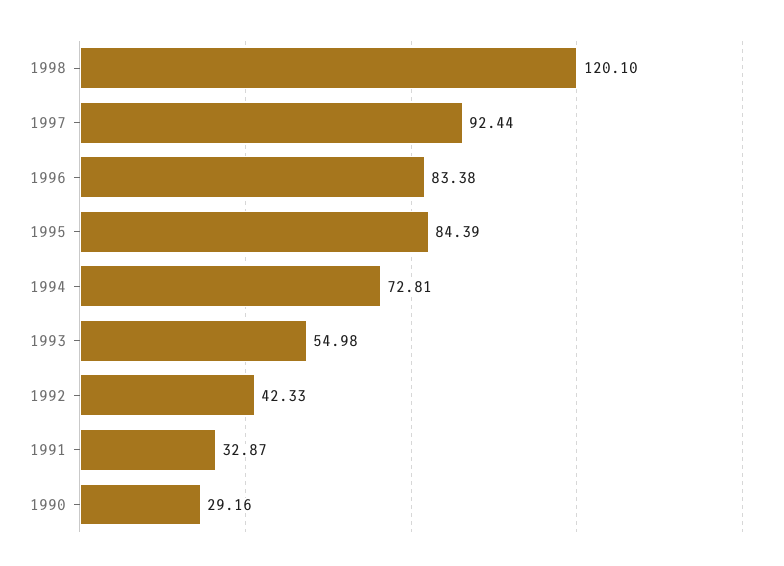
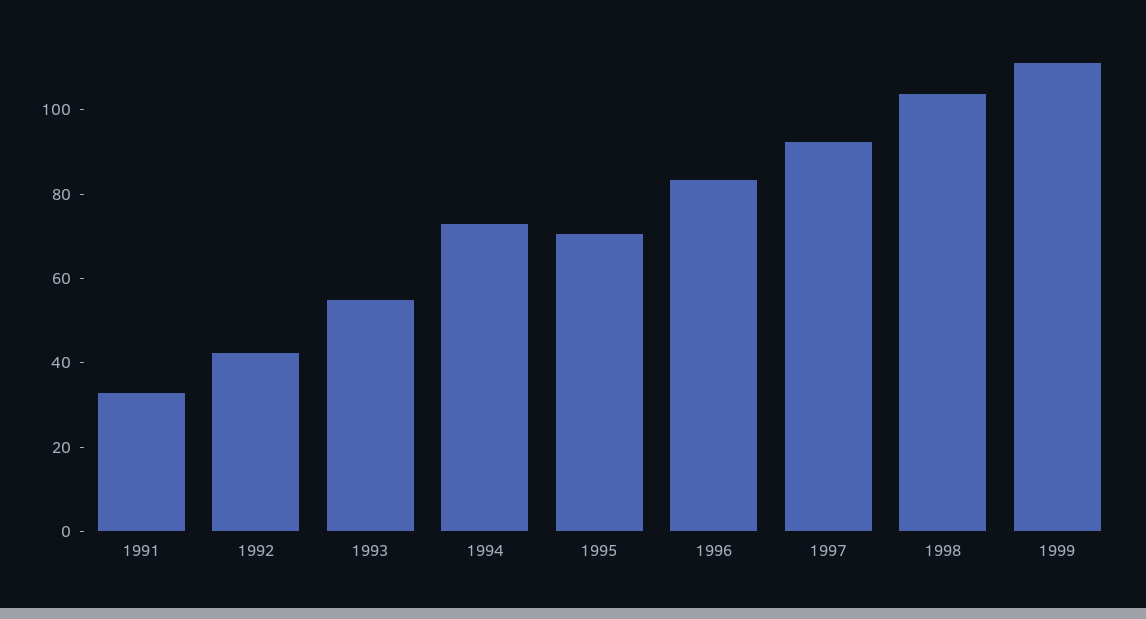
1998: 120.1 -> 105
1995: 84.39 -> 70
1990: 29.16 -> none
1999: none -> 110

